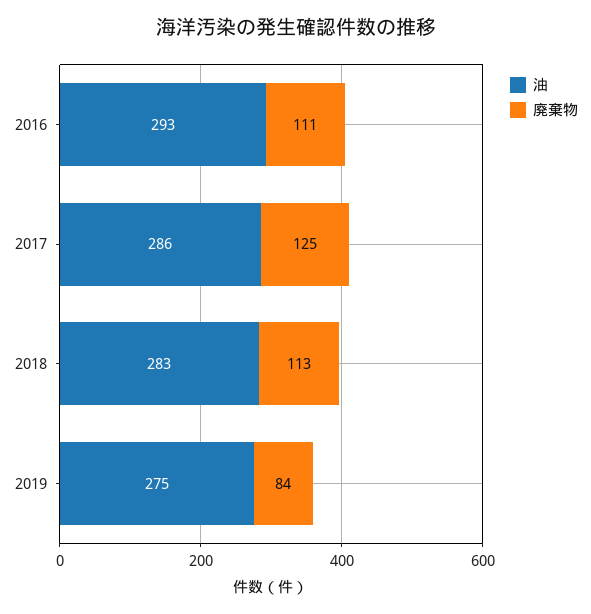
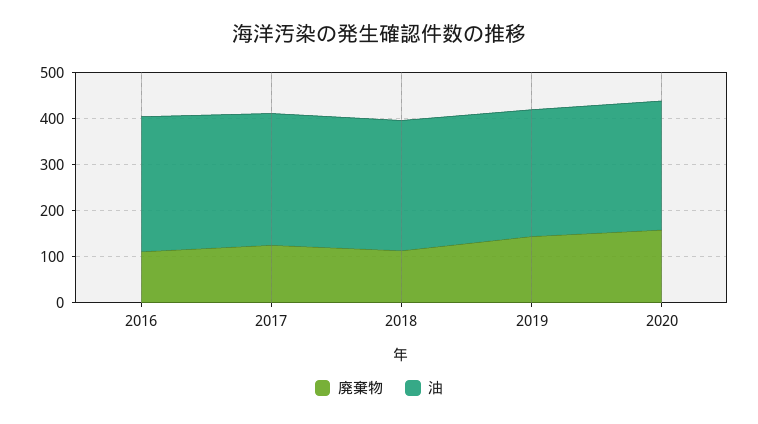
廃棄物, 2019: 84 -> 140
廃棄物, 2020: none -> 160
油, 2020: none -> 280

